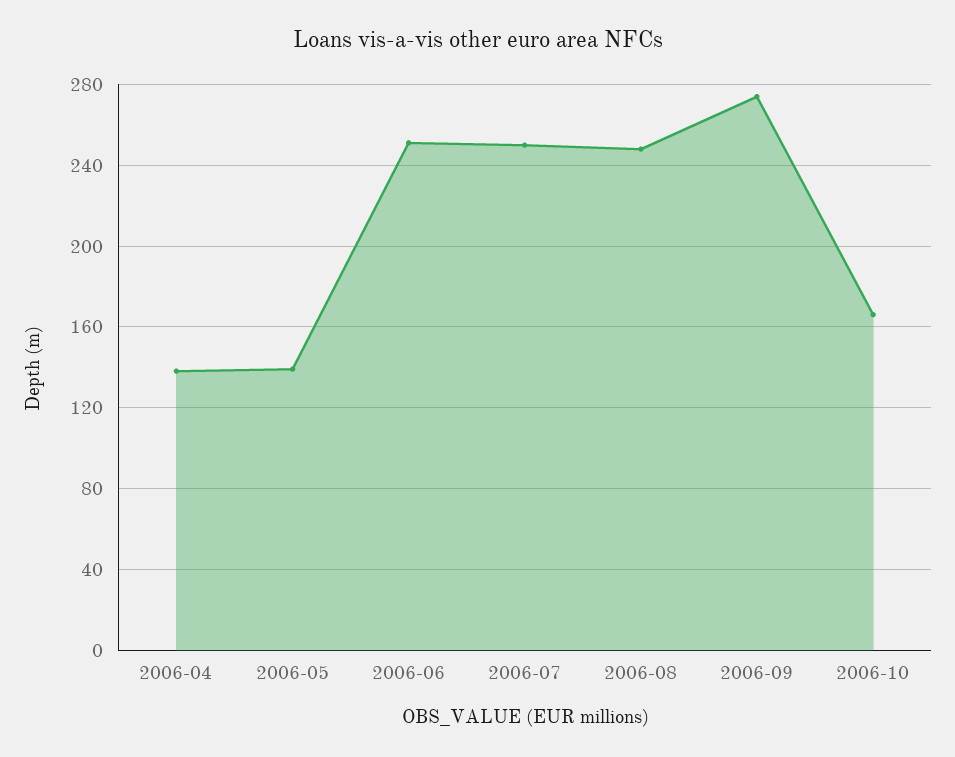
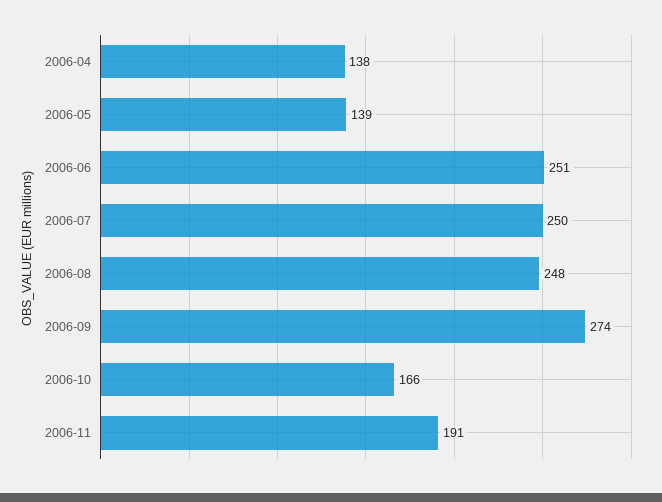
2006-11: none -> 191

